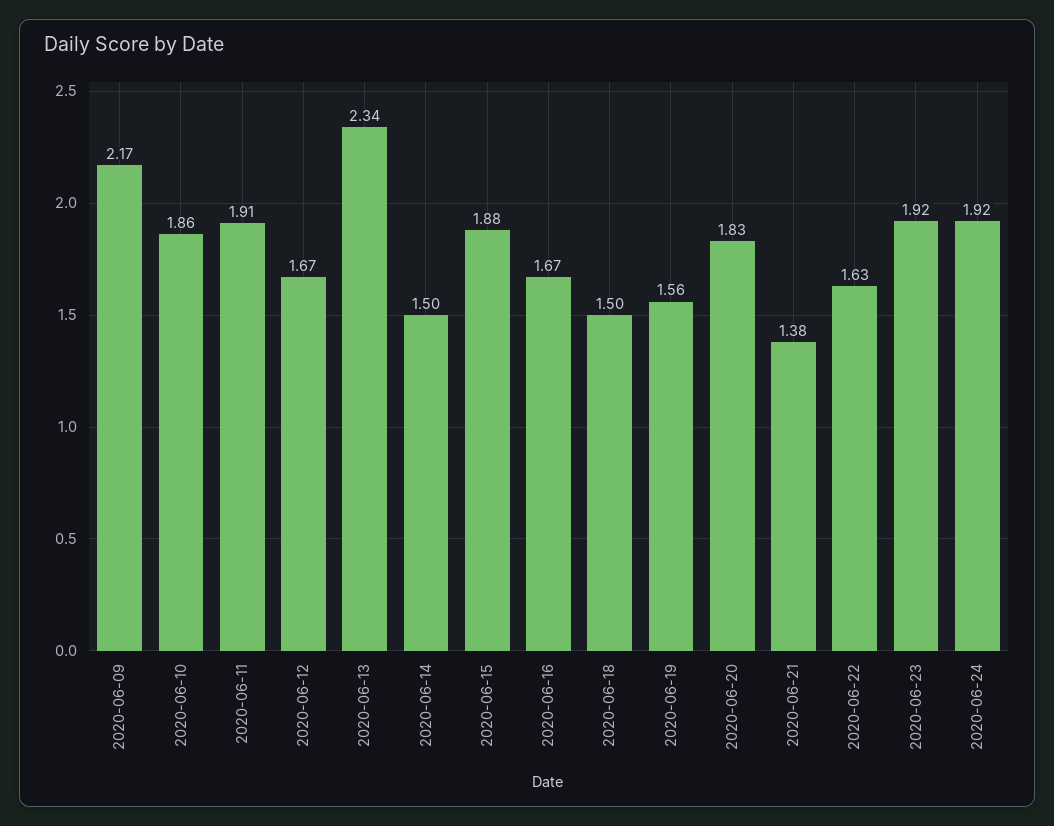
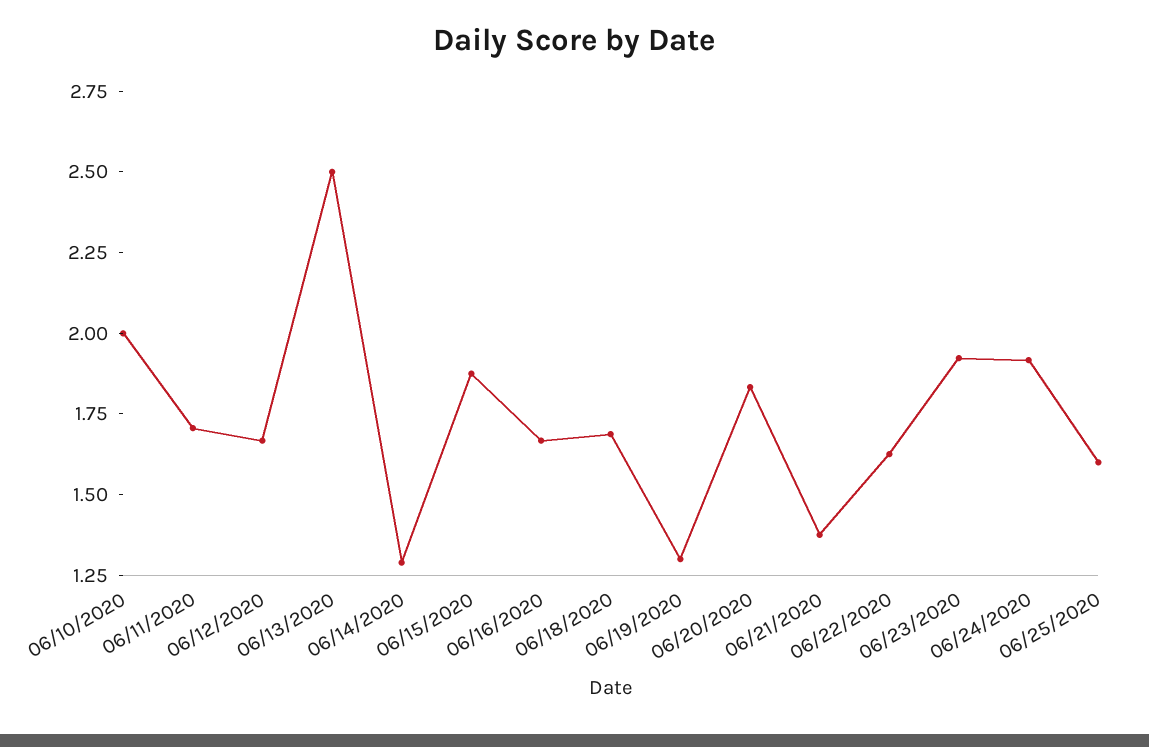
2020-06-09: 2.17 -> none
2020-06-10: 1.86 -> 2
2020-06-11: 1.91 -> 1.7
2020-06-13: 2.34 -> 2.5
2020-06-14: 1.5 -> 1.3
2020-06-18: 1.5 -> 1.7
2020-06-19: 1.56 -> 1.3
06/25/2020: none -> 1.6

